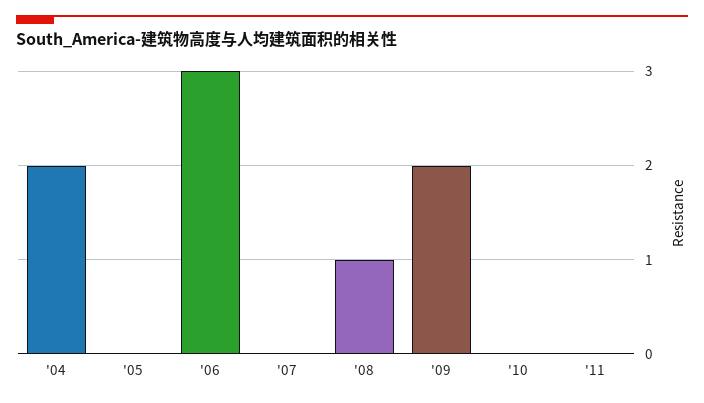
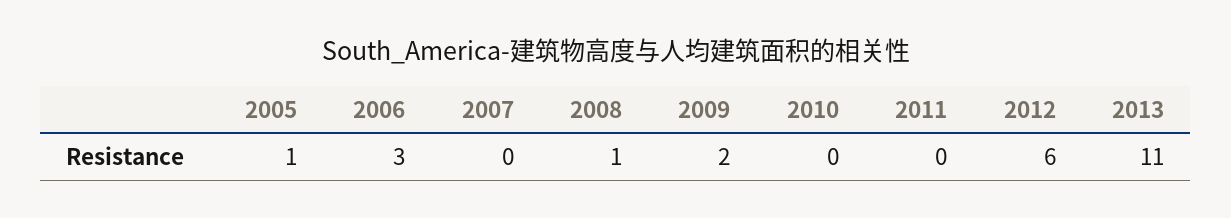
'04: 2 -> none
'05: 0 -> 1
2012: none -> 6
2013: none -> 11

